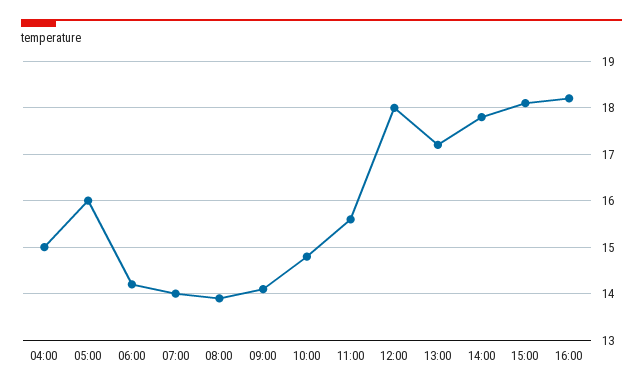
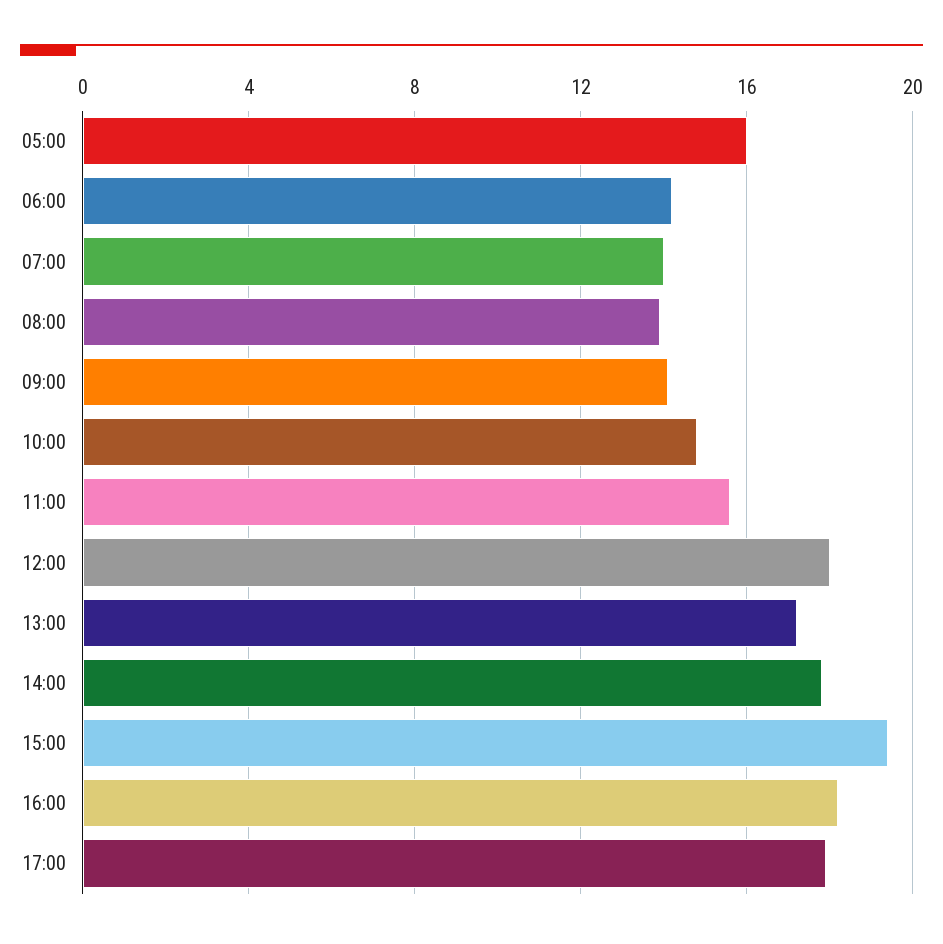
04:00: 15 -> none
15:00: 18 -> 19.5
17:00: none -> 18

